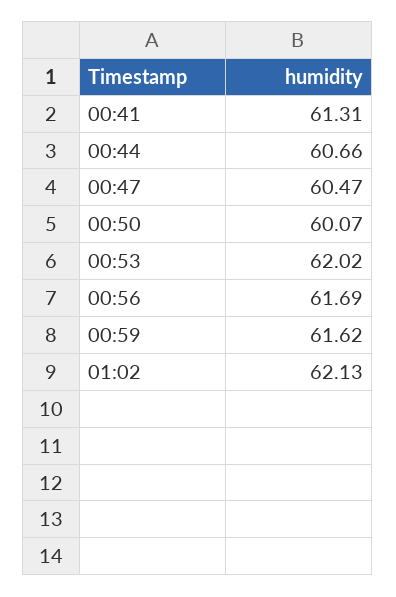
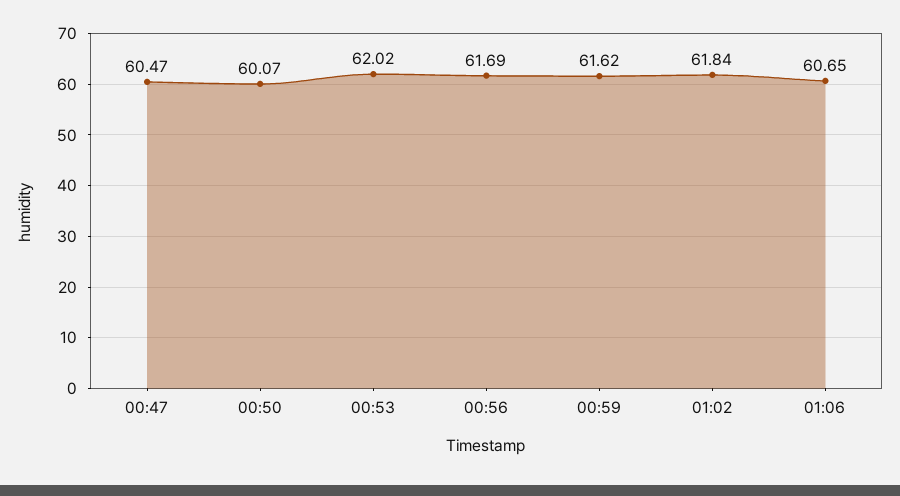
00:41: 61.31 -> none
00:44: 60.66 -> none
01:02: 62.13 -> 61.84
01:06: none -> 60.65

